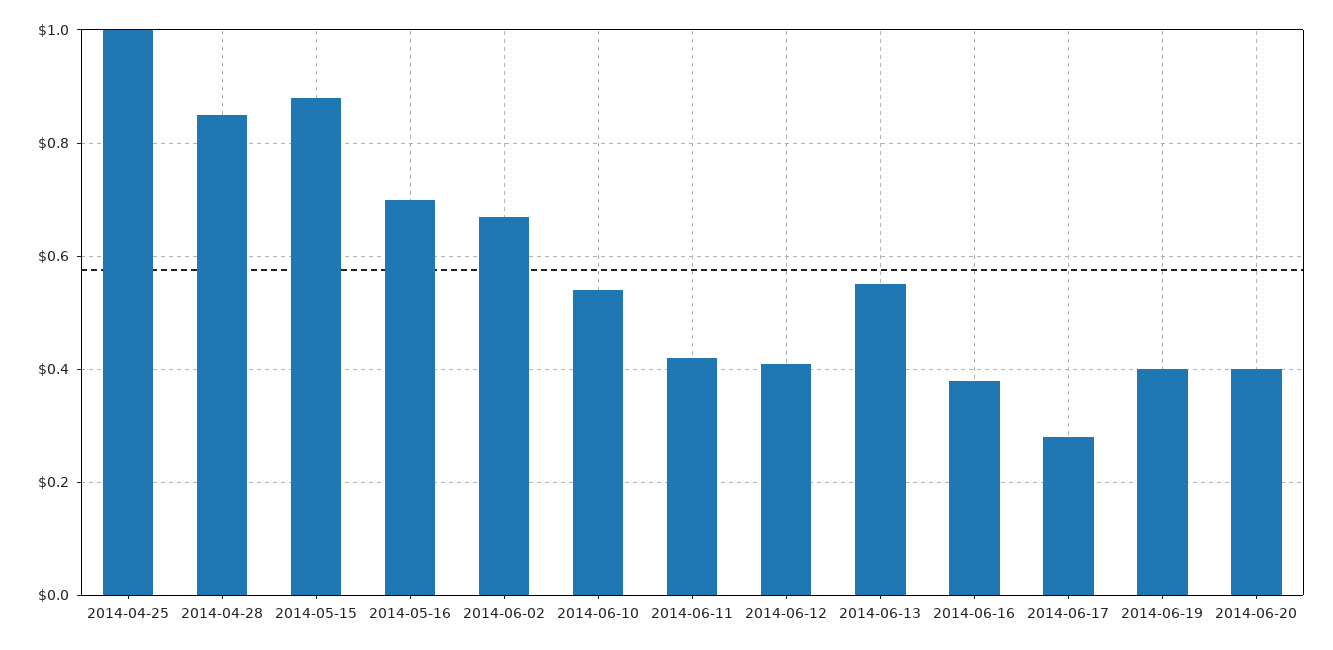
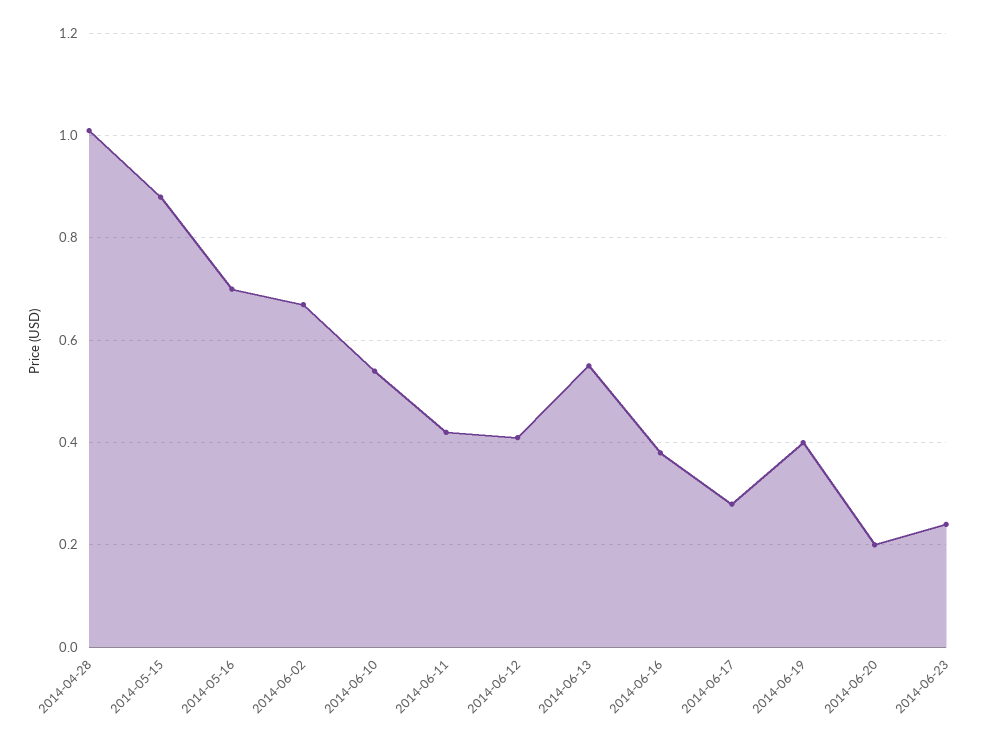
2014-04-25: 1 -> none
2014-04-28: 0.85 -> 1
2014-06-20: 0.4 -> 0.2
2014-06-23: none -> 0.25

